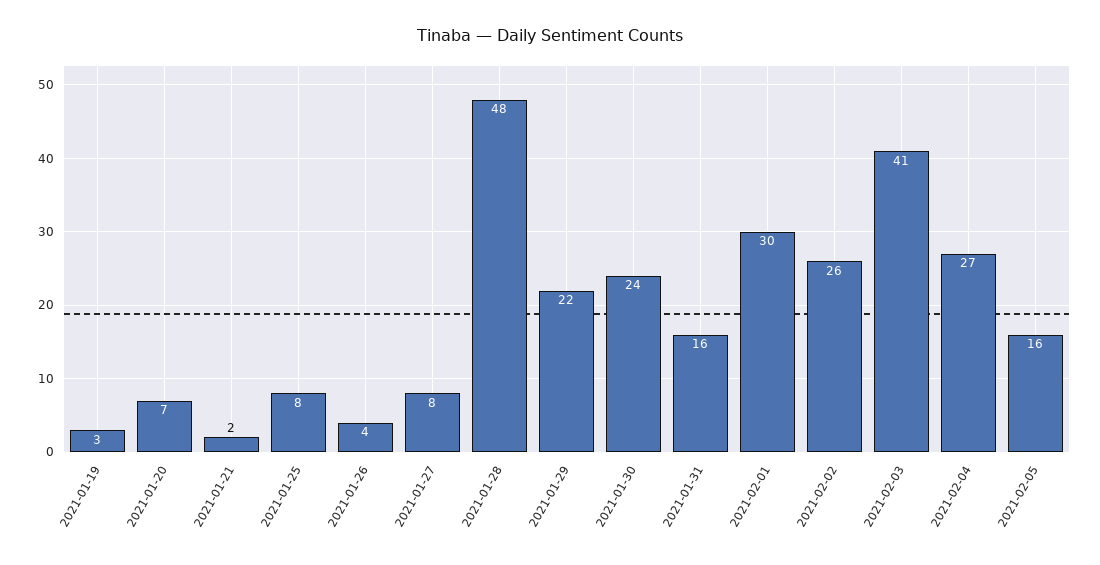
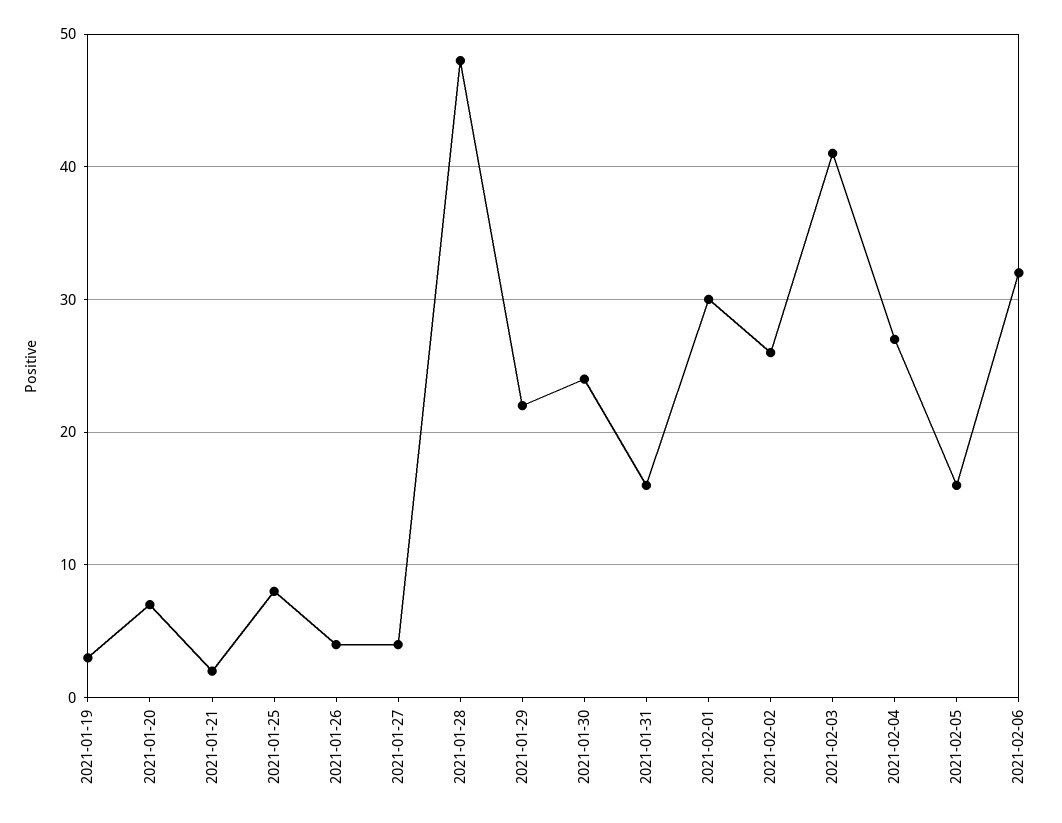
2021-01-27: 8 -> 4
2021-02-06: none -> 32

